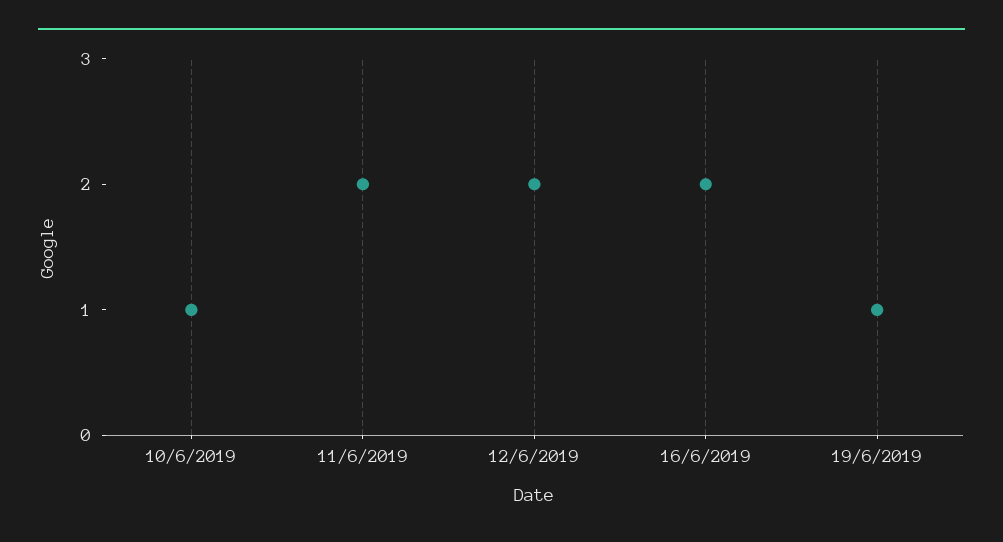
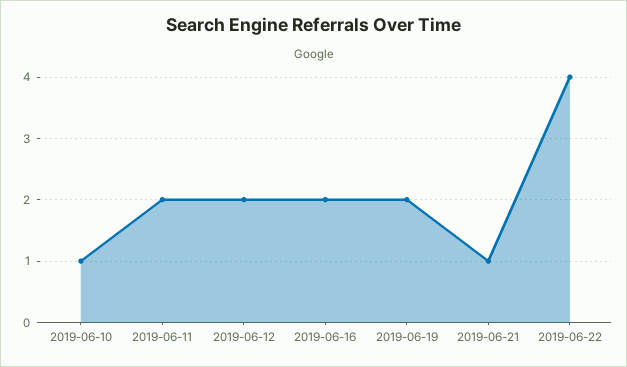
19/6/2019: 1 -> 2
2019-06-21: none -> 1
2019-06-22: none -> 4

